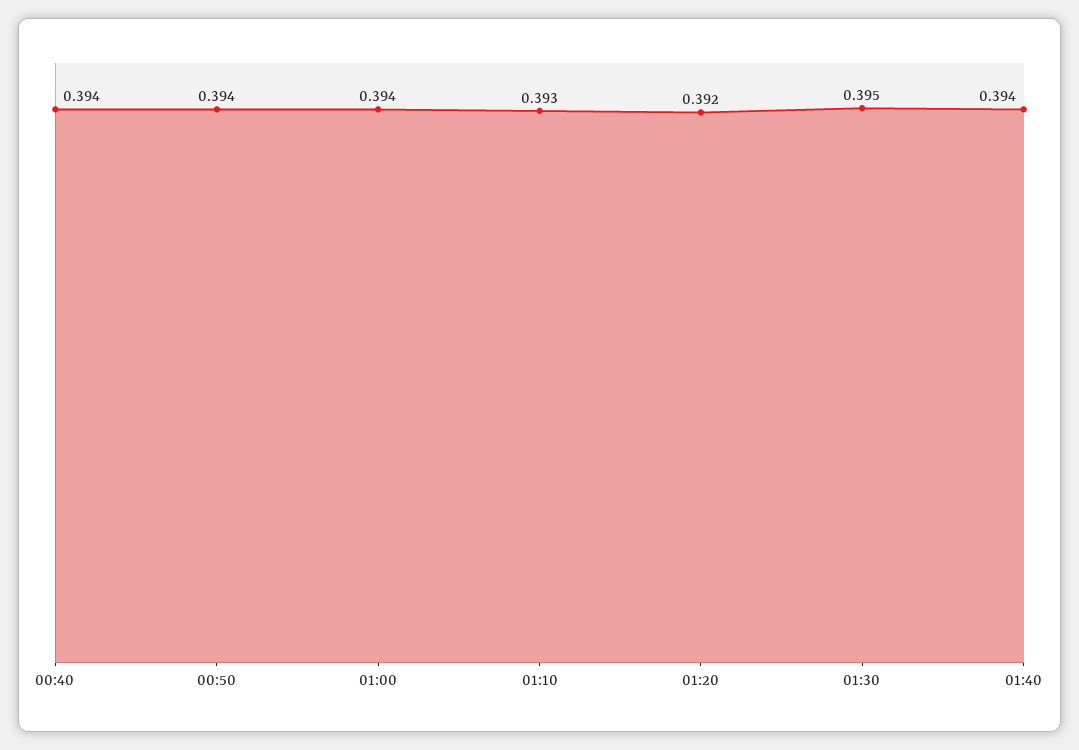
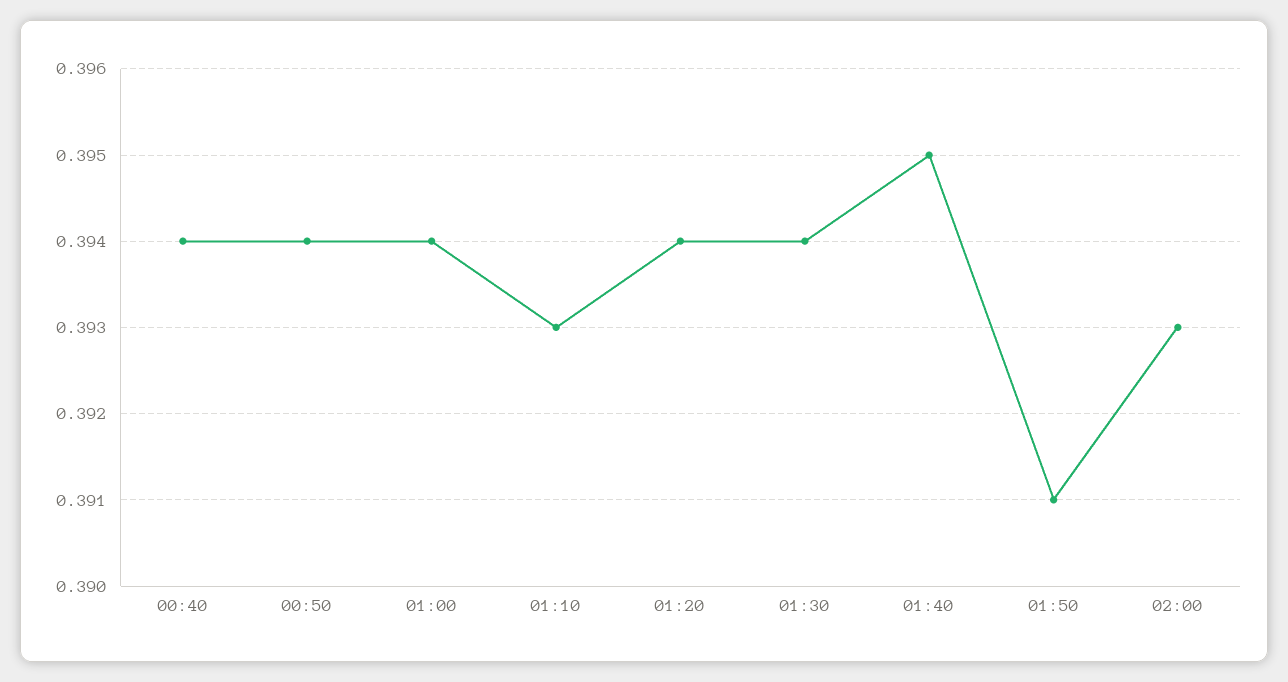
01:20: 0.392 -> 0.394
01:30: 0.395 -> 0.394
01:40: 0.394 -> 0.395
01:50: none -> 0.391
02:00: none -> 0.393

